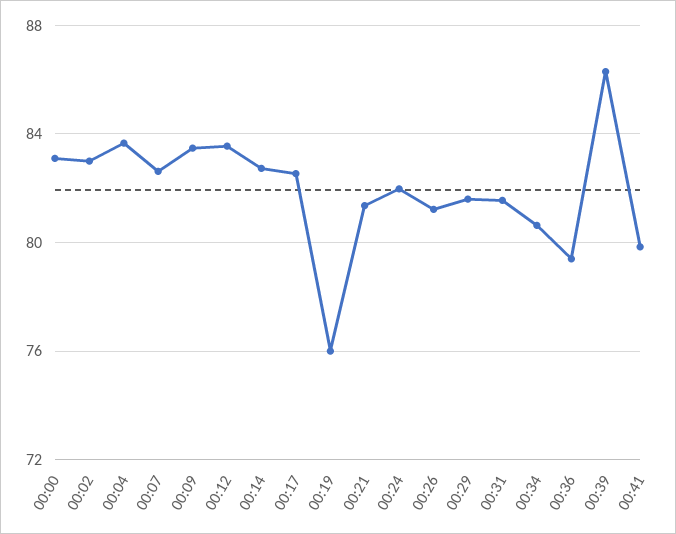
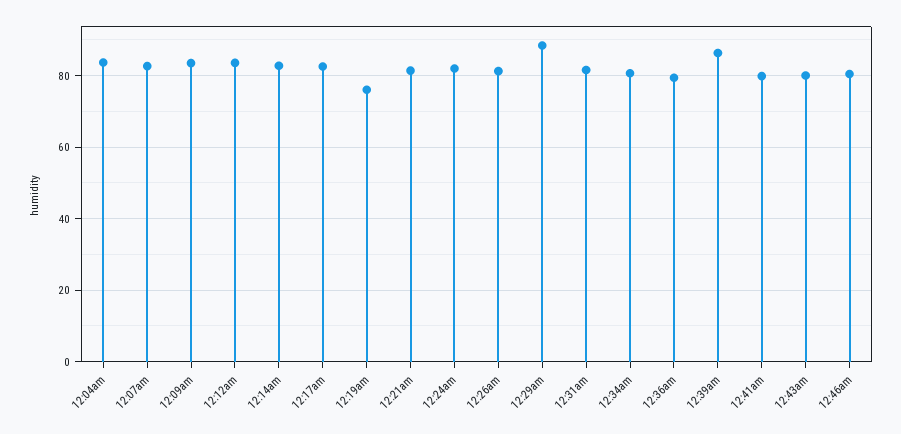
00:00: 83 -> none
00:02: 83 -> none
00:29: 81.5 -> 88
12:43am: none -> 80
12:46am: none -> 80

